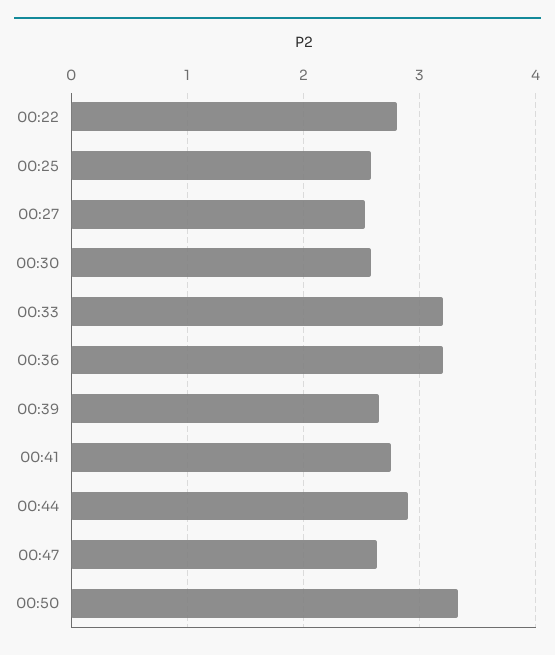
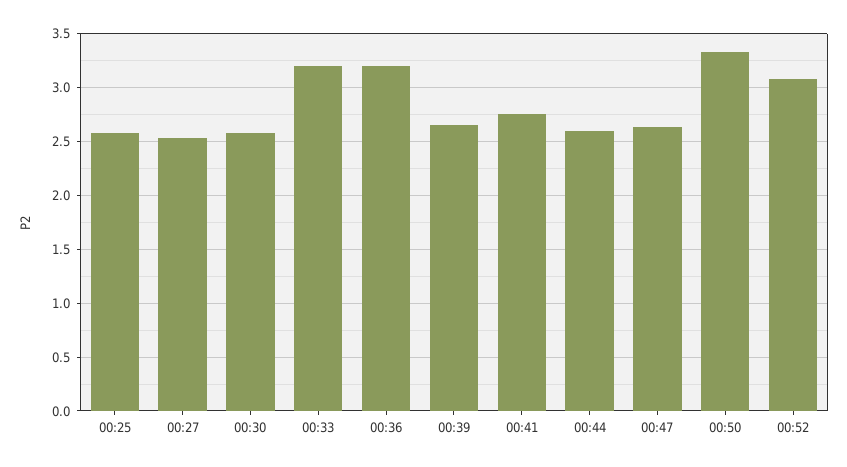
00:22: 2.8 -> none
00:44: 2.9 -> 2.6
00:52: none -> 3.1

